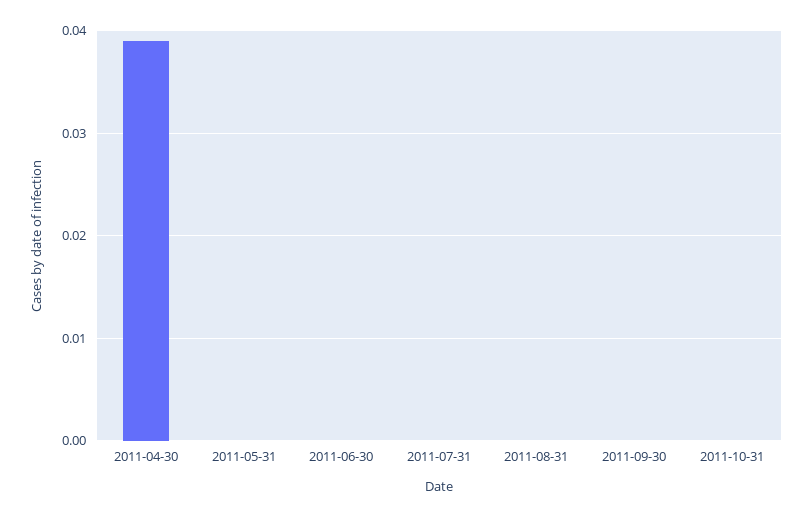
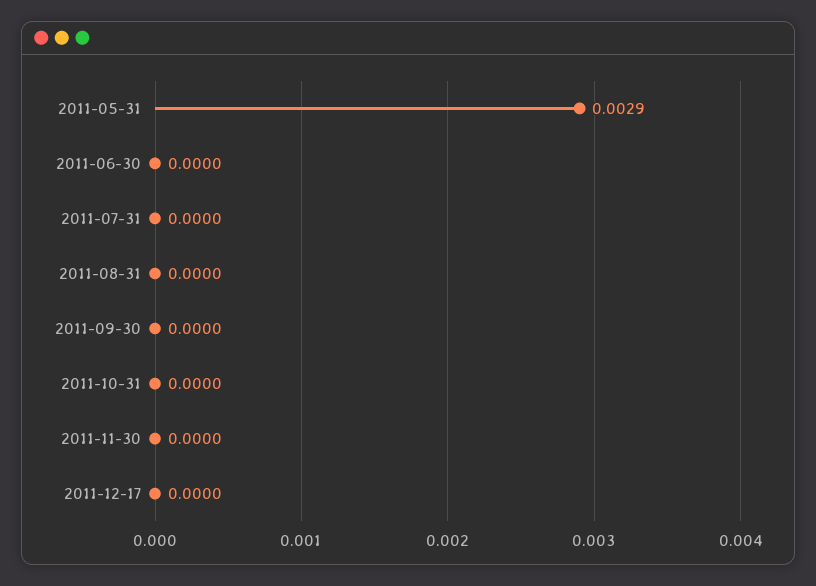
2011-04-30: 0.039 -> none
2011-05-31: 0 -> 0.0029
2011-11-30: none -> 0
2011-12-17: none -> 0

